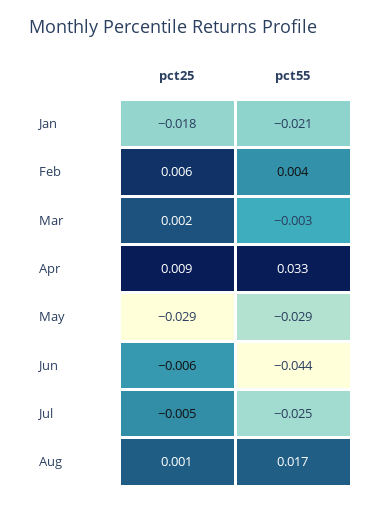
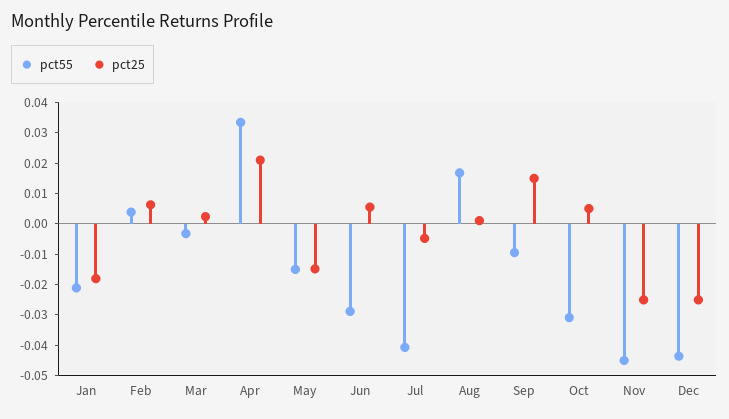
pct25, Apr: 0.009 -> 0.02
pct25, May: -0.029 -> -0.015
pct55, May: -0.029 -> -0.015
pct25, Jun: -0.006 -> 0.005
pct55, Jun: -0.044 -> -0.03
pct55, Jul: -0.025 -> -0.04
pct55, Sep: none -> -0.01
pct25, Sep: none -> 0.015
pct55, Oct: none -> -0.03
pct25, Oct: none -> 0.005
pct55, Nov: none -> -0.045
pct25, Nov: none -> -0.025
pct55, Dec: none -> -0.045
pct25, Dec: none -> -0.025

